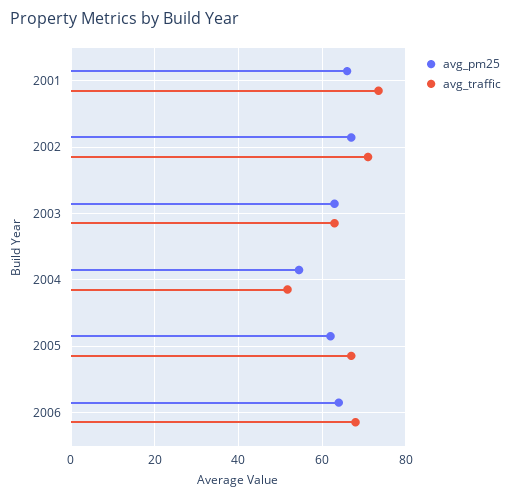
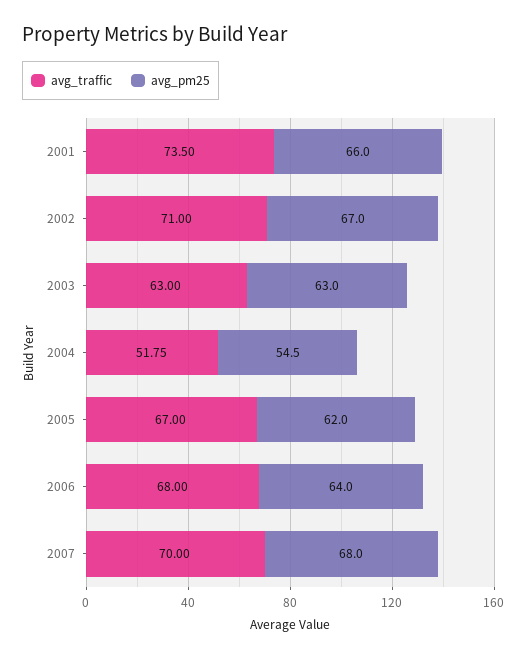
avg_traffic, 2007: none -> 70
avg_pm25, 2007: none -> 68

